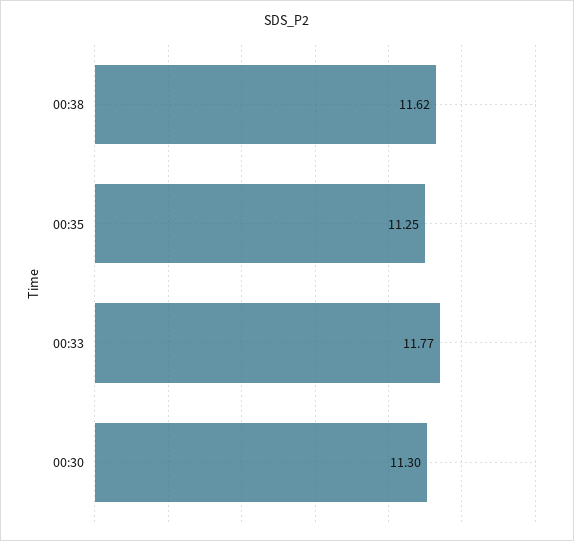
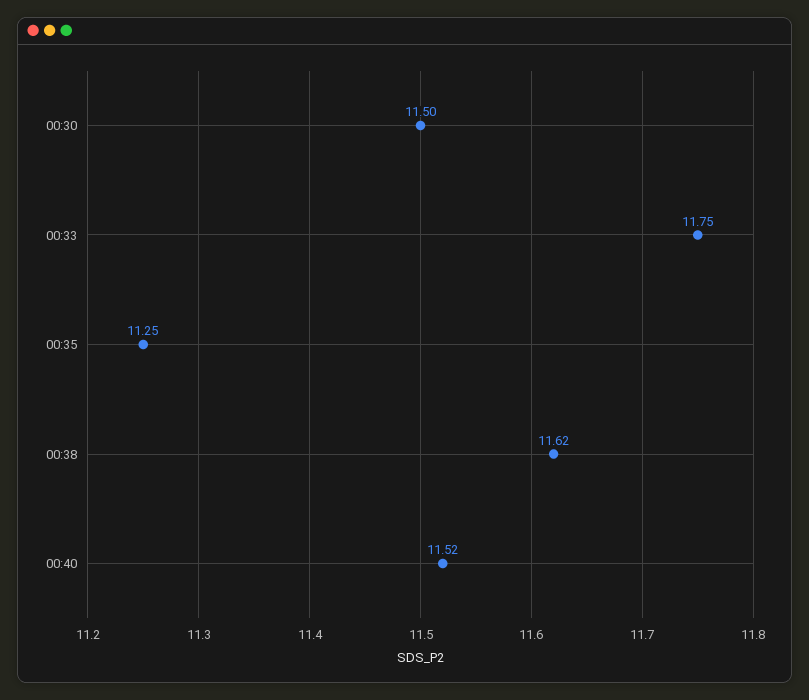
00:33: 11.77 -> 11.75
00:30: 11.3 -> 11.5
00:40: none -> 11.52

